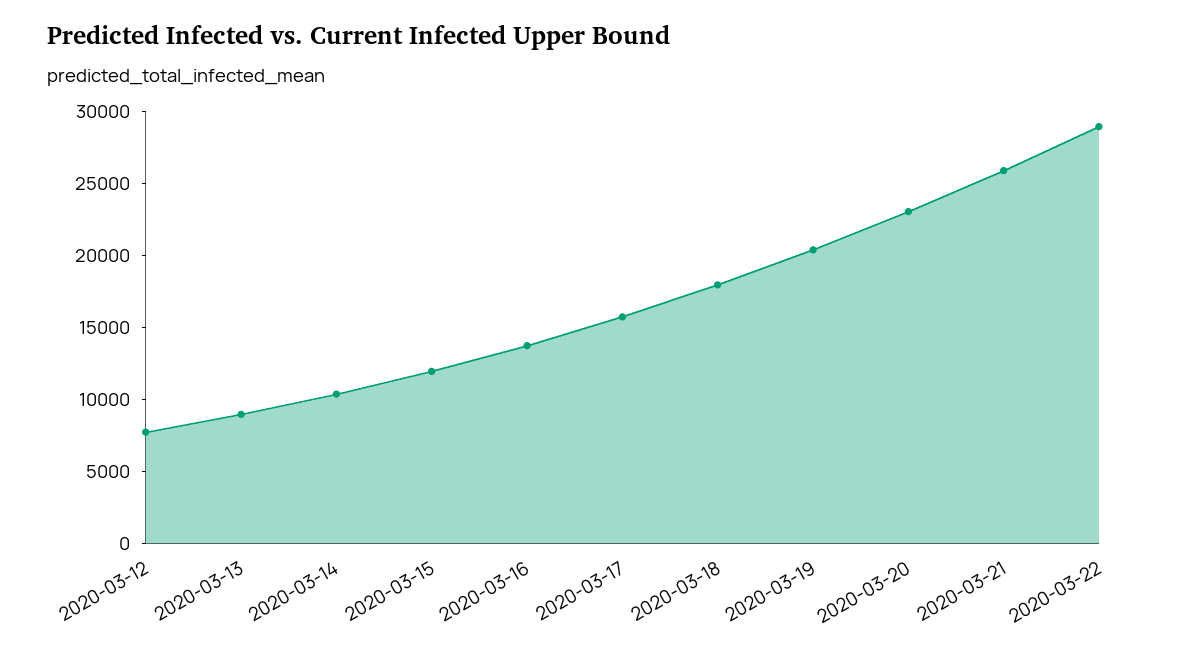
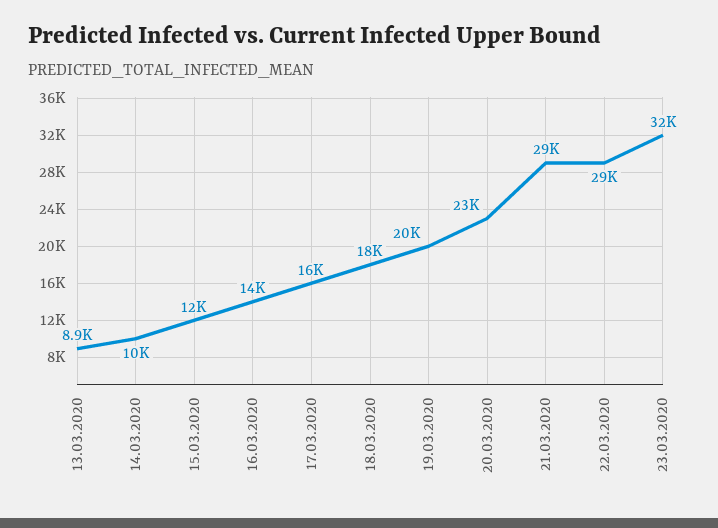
2020-03-12: 8000 -> none
2020-03-21: 26000 -> 29000
23.03.2020: none -> 32000

